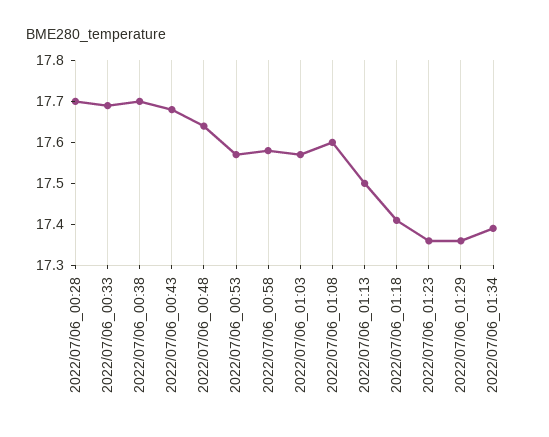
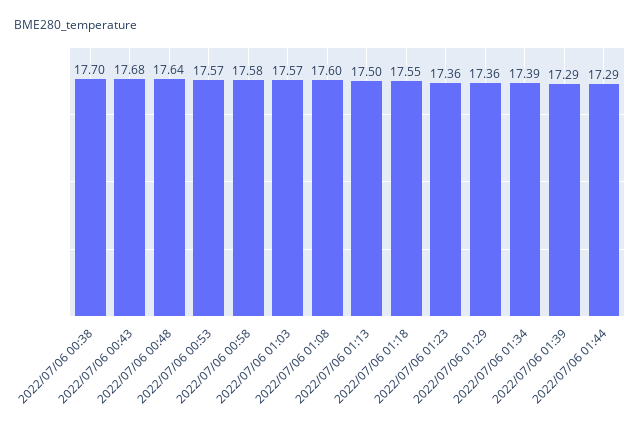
2022/07/06_00:28: 17.7 -> none
2022/07/06_00:33: 17.7 -> none
2022/07/06_01:18: 17.4 -> 17.55
2022/07/06 01:39: none -> 17.29
2022/07/06 01:44: none -> 17.29

